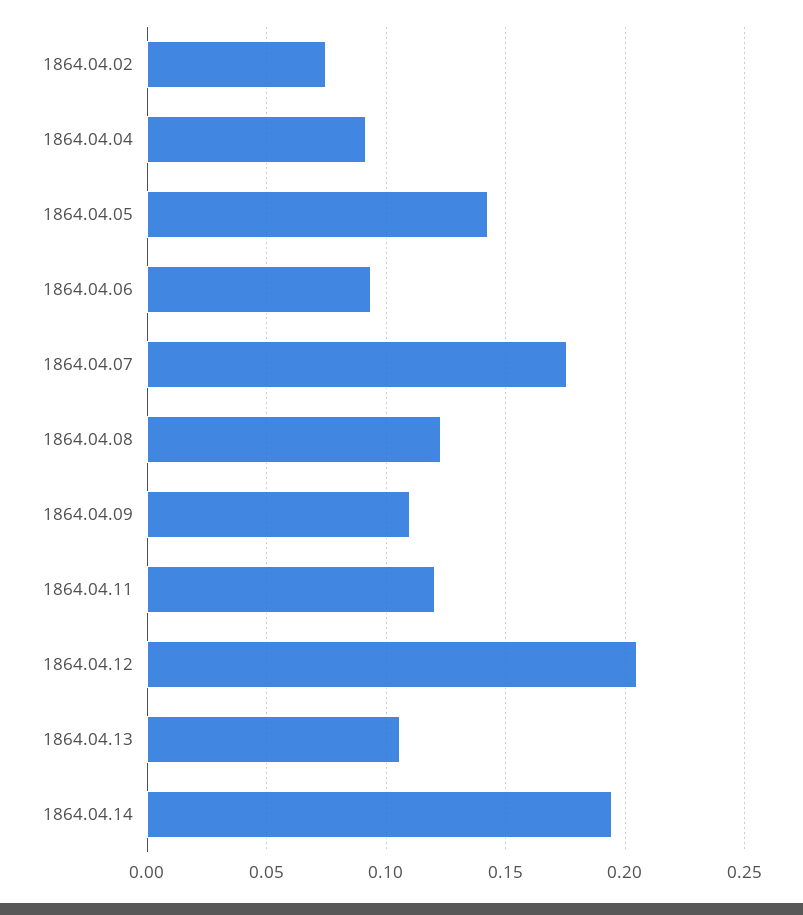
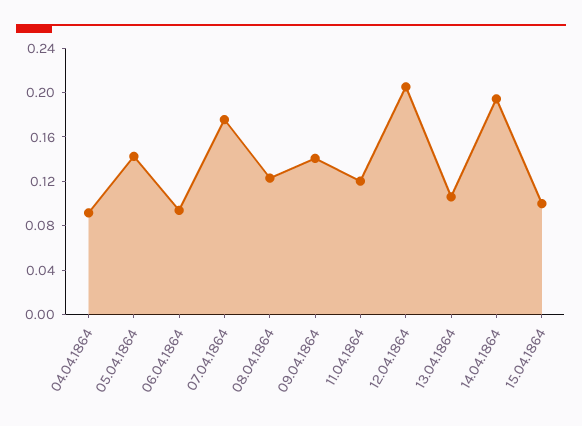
1864.04.02: 0.075 -> none
1864.04.09: 0.11 -> 0.14
15.04.1864: none -> 0.1

